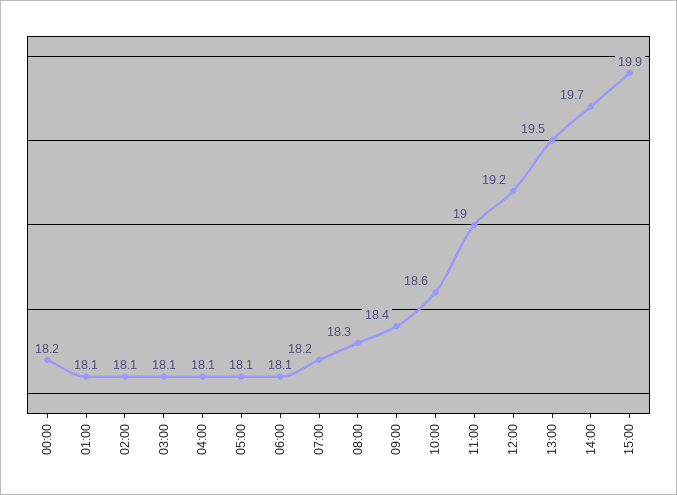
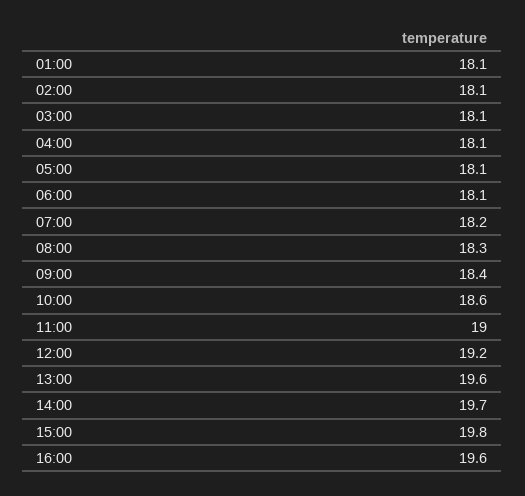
00:00: 18.2 -> none
13:00: 19.5 -> 19.6
15:00: 19.9 -> 19.8
16:00: none -> 19.6

